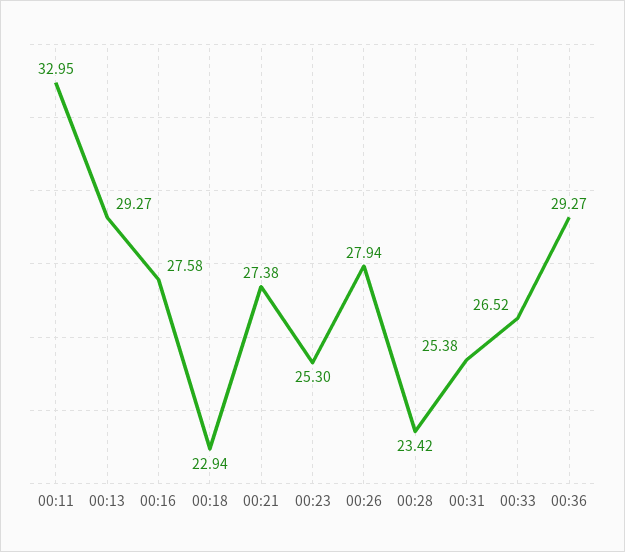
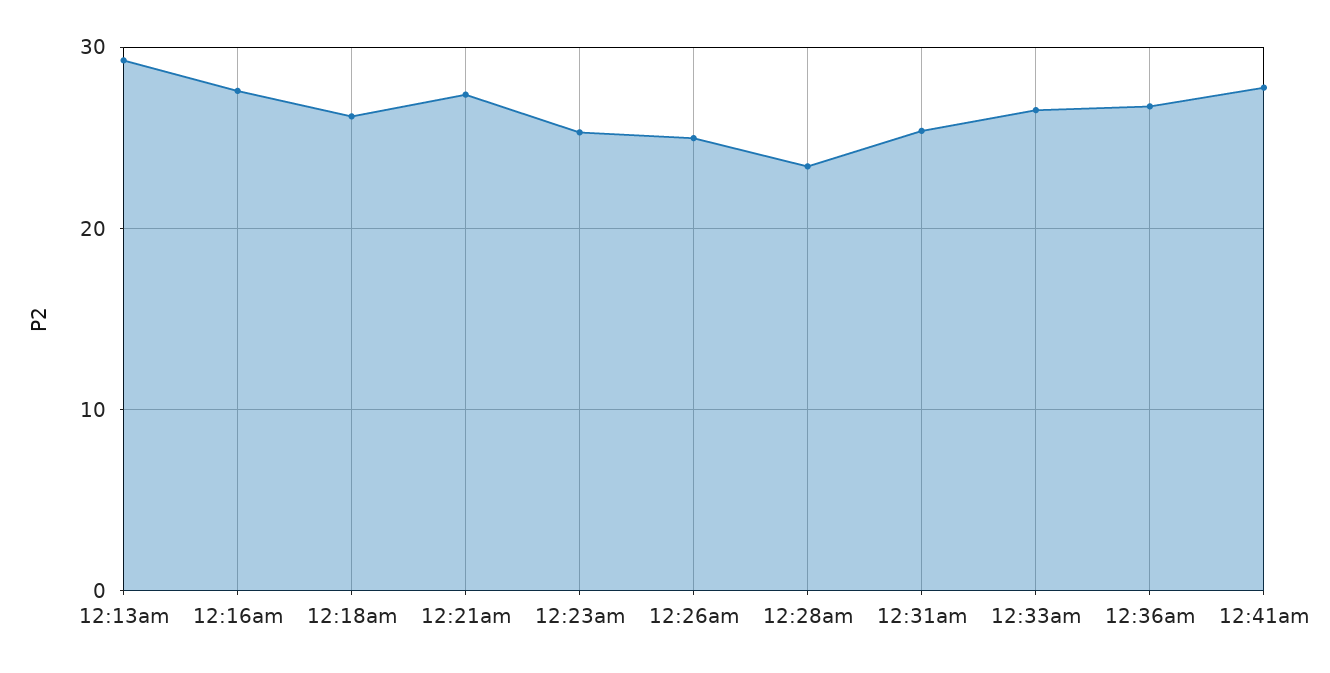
00:11: 32.95 -> none
00:18: 22.94 -> 26
00:26: 27.94 -> 25
00:36: 29.27 -> 27
12:41am: none -> 28

